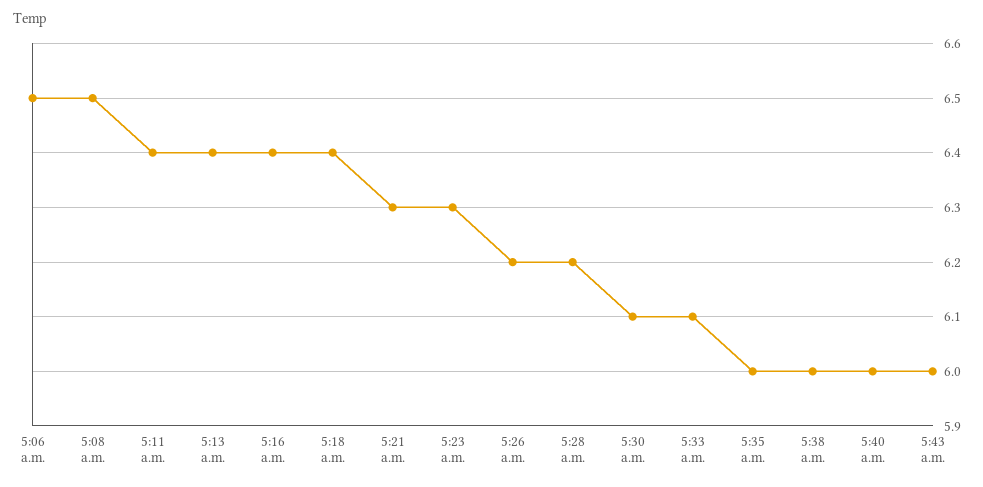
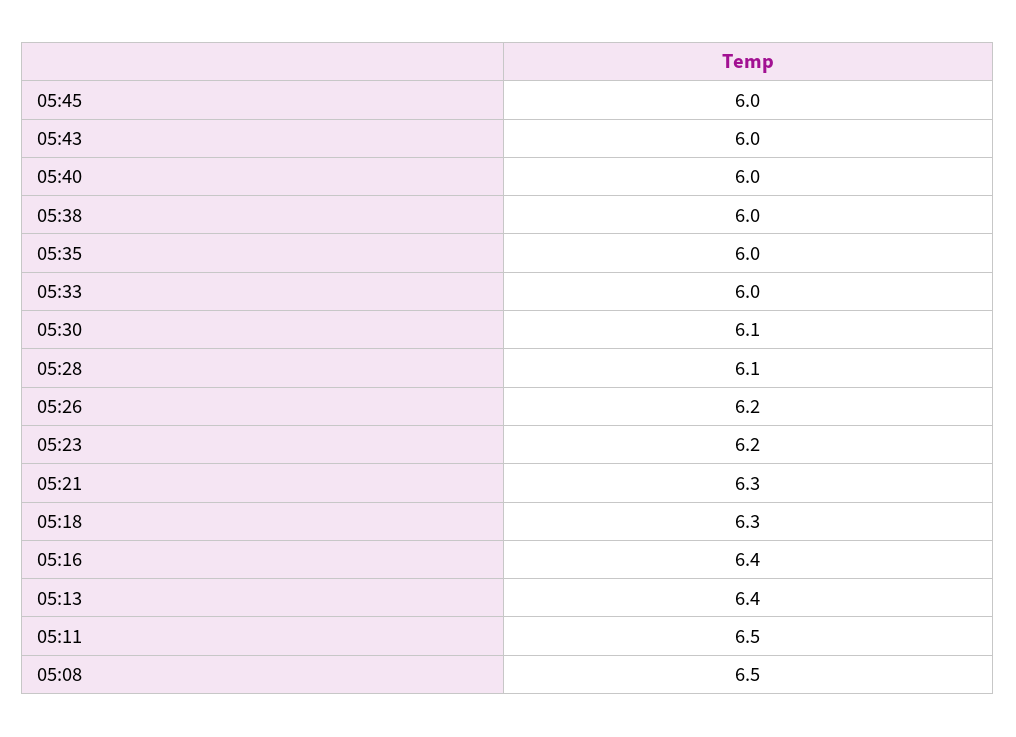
5:06 a.m.: 6.5 -> none
5:11 a.m.: 6.4 -> 6.5
5:18 a.m.: 6.4 -> 6.3
5:23 a.m.: 6.3 -> 6.2
5:28 a.m.: 6.2 -> 6.1
5:33 a.m.: 6.1 -> 6
05:45: none -> 6

